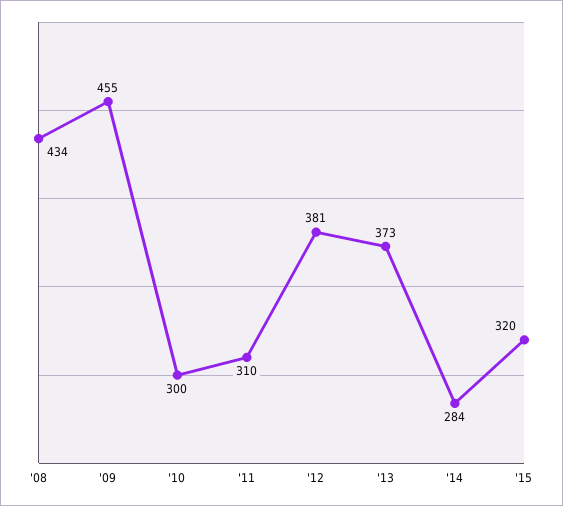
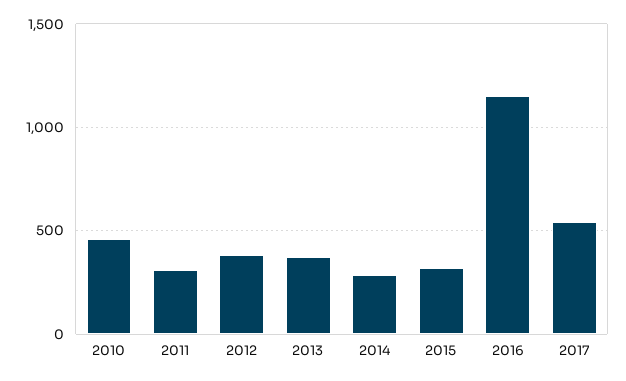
'08: 434 -> none
'09: 455 -> none
'10: 300 -> 450
2016: none -> 1150
2017: none -> 550

